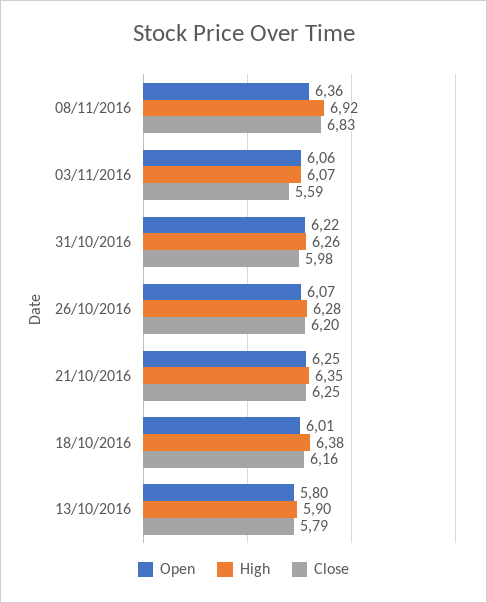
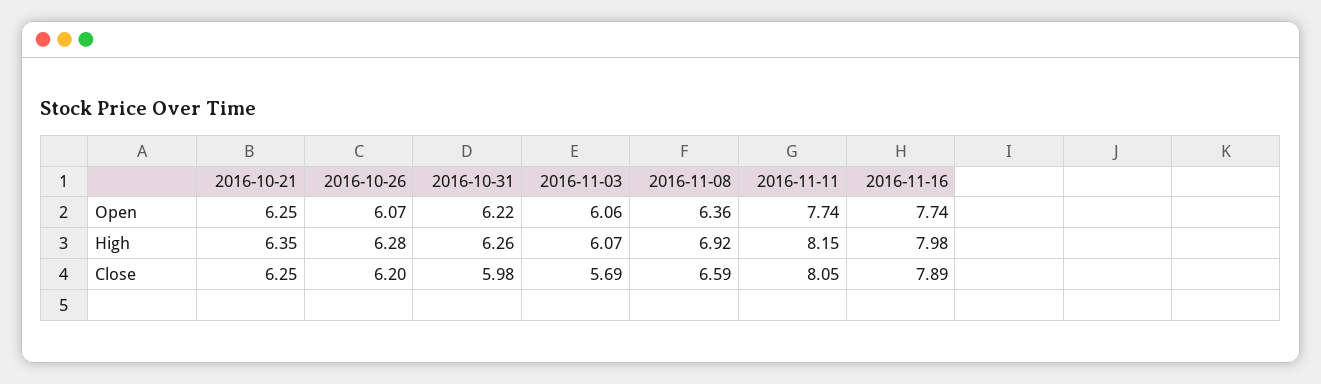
Close, 08/11/2016: 6.83 -> 6.59
Close, 03/11/2016: 5.59 -> 5.69
Open, 18/10/2016: 6.01 -> none
High, 18/10/2016: 6.38 -> none
Close, 18/10/2016: 6.16 -> none
Open, 13/10/2016: 5.8 -> none
High, 13/10/2016: 5.9 -> none
Close, 13/10/2016: 5.79 -> none
Open, 2016-11-11: none -> 7.74
Open, 2016-11-16: none -> 7.74
High, 2016-11-11: none -> 8.15
High, 2016-11-16: none -> 7.98
Close, 2016-11-11: none -> 8.05
Close, 2016-11-16: none -> 7.89

